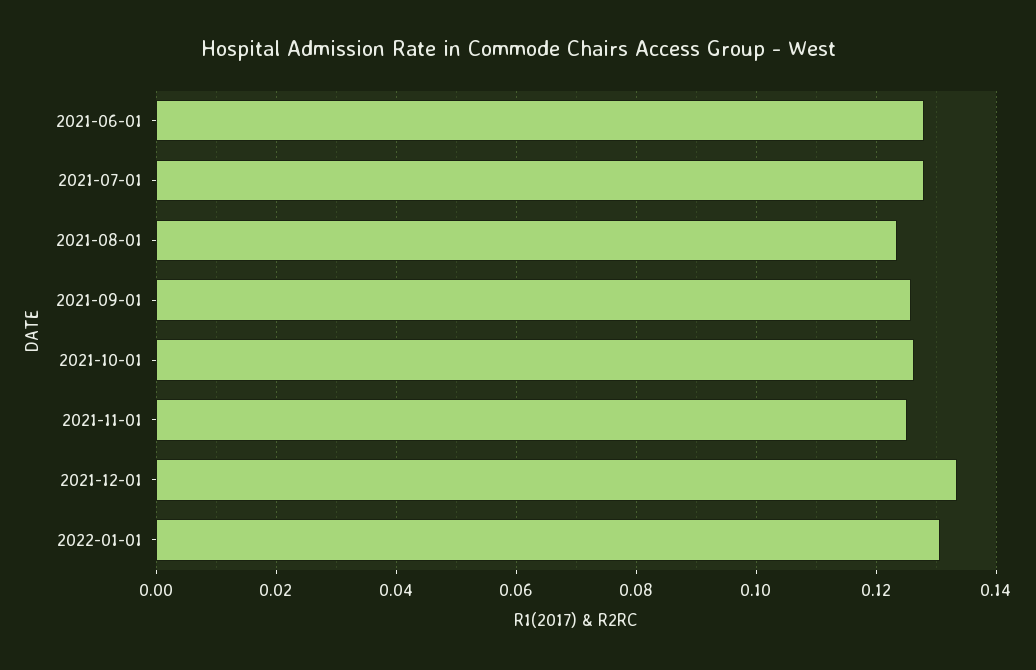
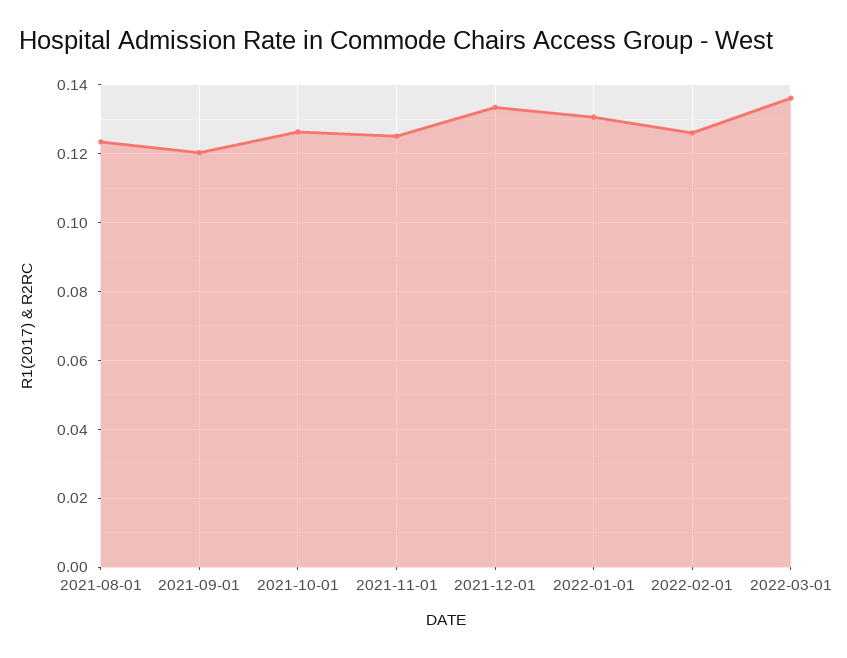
2021-06-01: 0.128 -> none
2021-07-01: 0.128 -> none
2021-09-01: 0.126 -> 0.12
2022-02-01: none -> 0.126
2022-03-01: none -> 0.136

